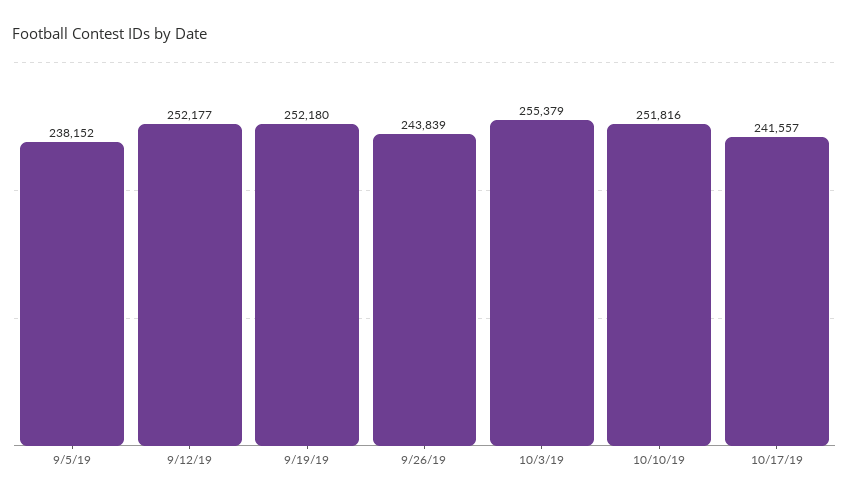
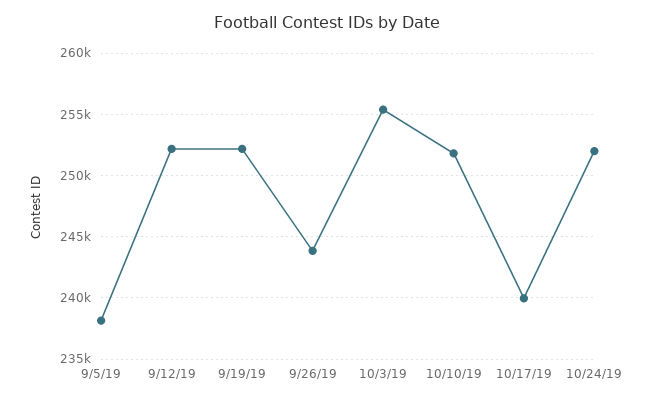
10/17/19: 241557 -> 240000
10/24/19: none -> 252000

